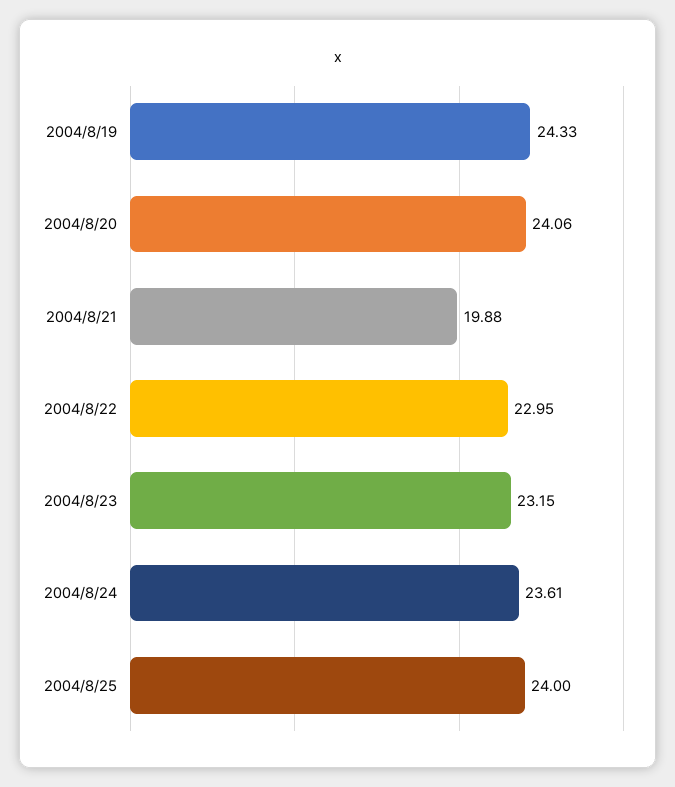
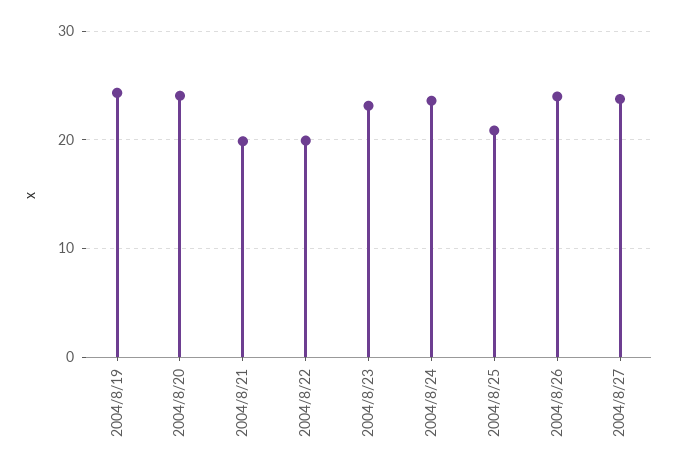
2004/8/22: 22.95 -> 20
2004/8/25: 24 -> 21
2004/8/26: none -> 24
2004/8/27: none -> 24

